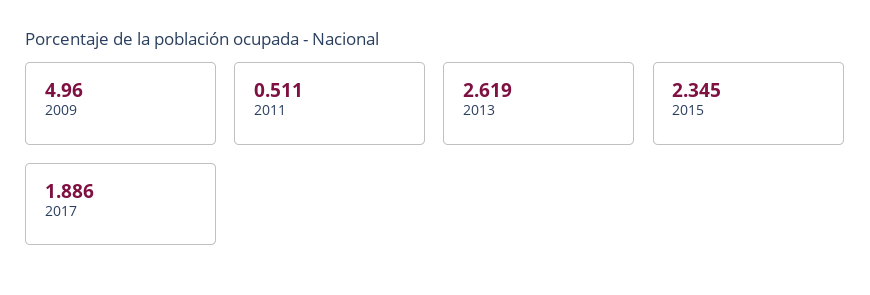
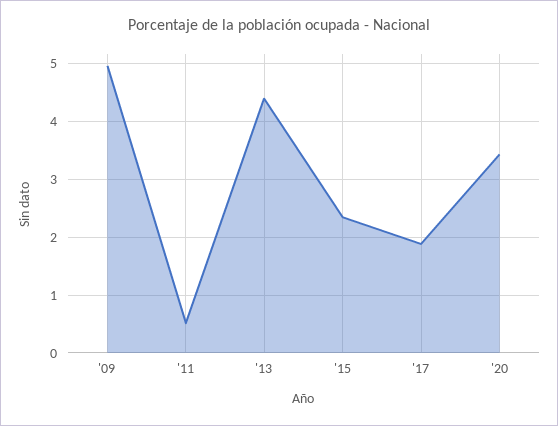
2013: 2.619 -> 4.4
'20: none -> 3.4

